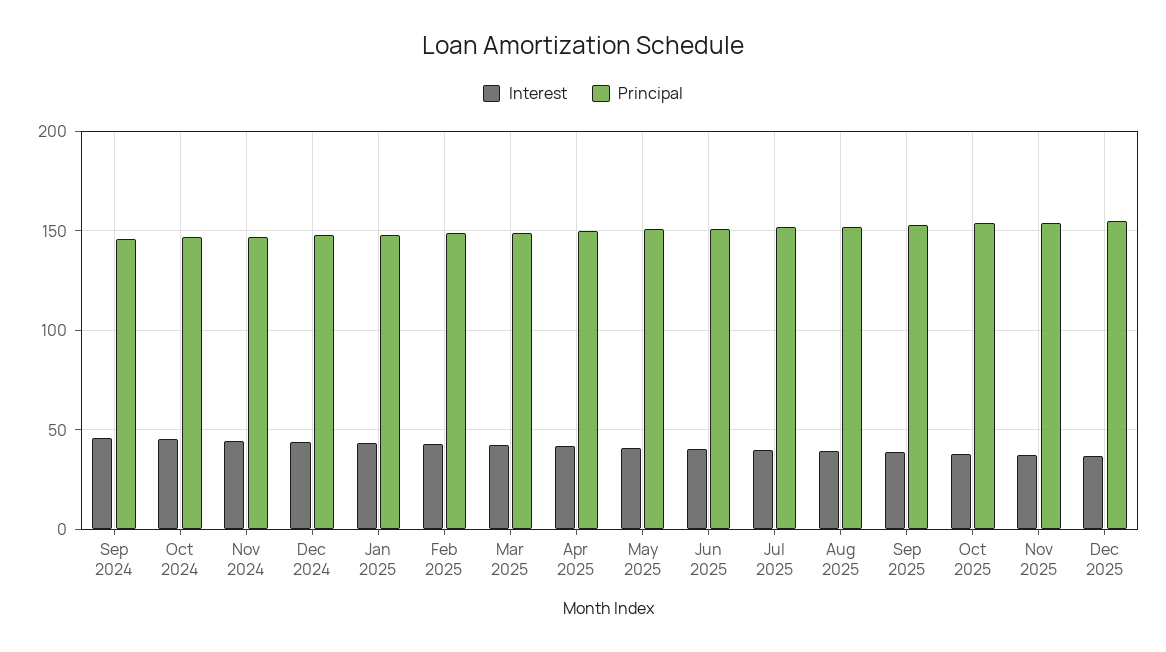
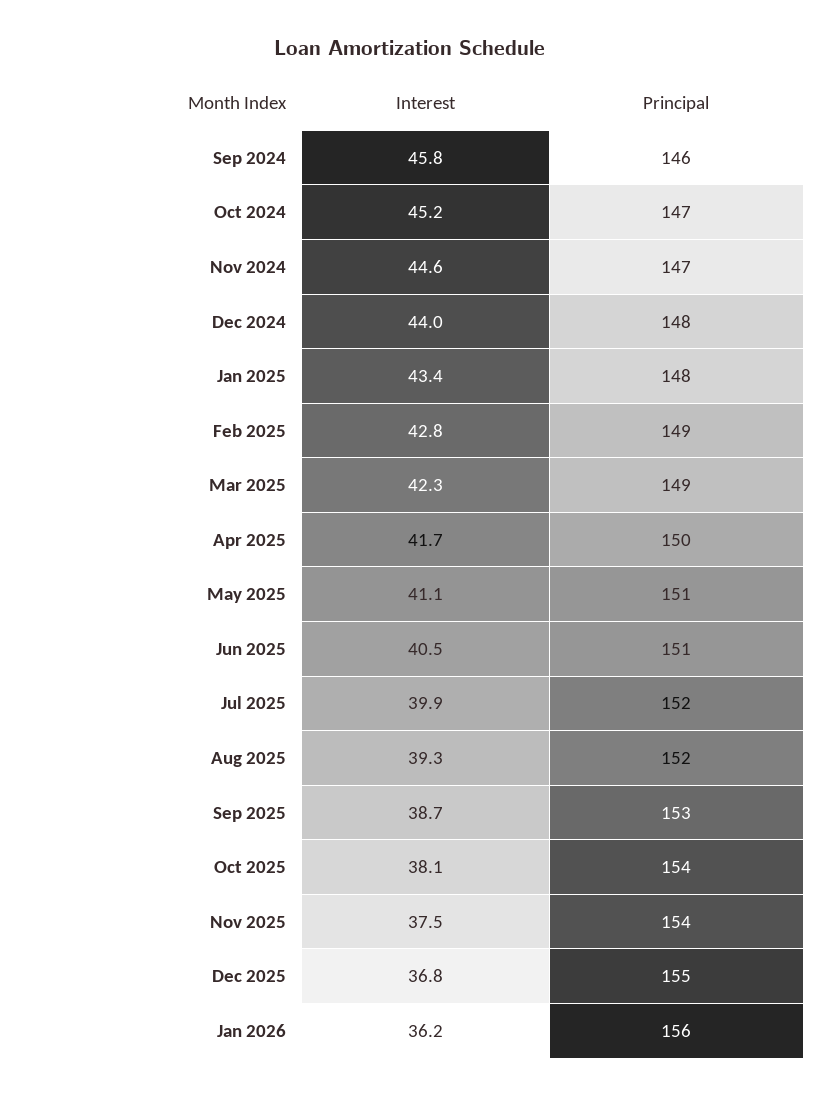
Interest, Jan 2026: none -> 36.2
Principal, Jan 2026: none -> 156

